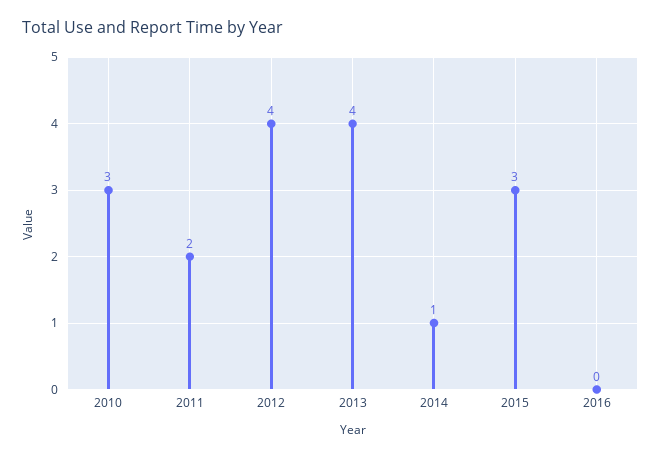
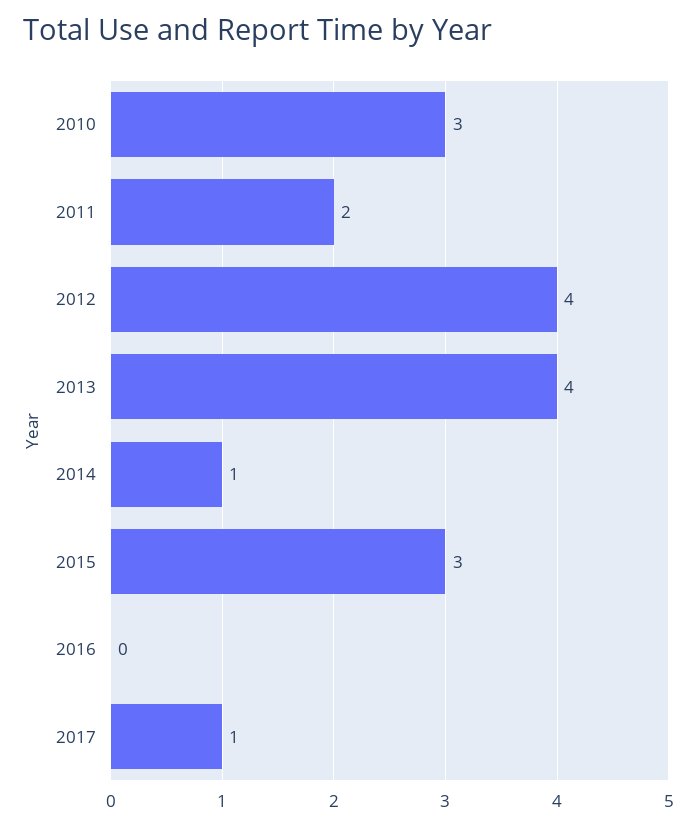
2017: none -> 1

